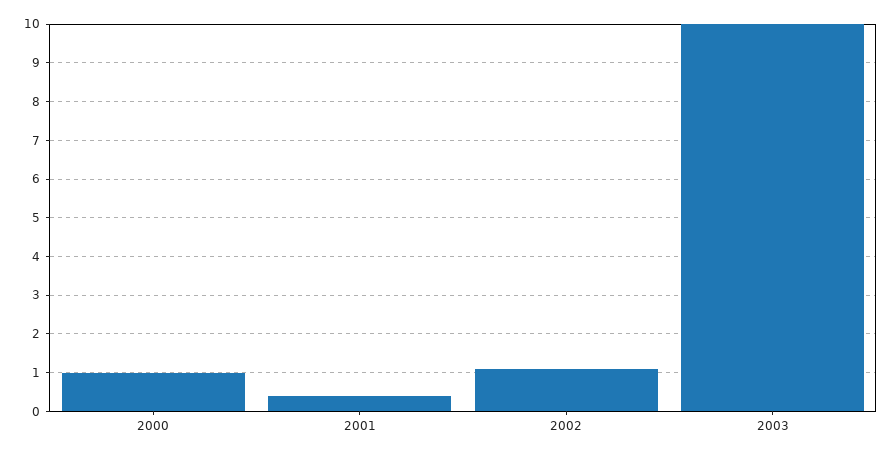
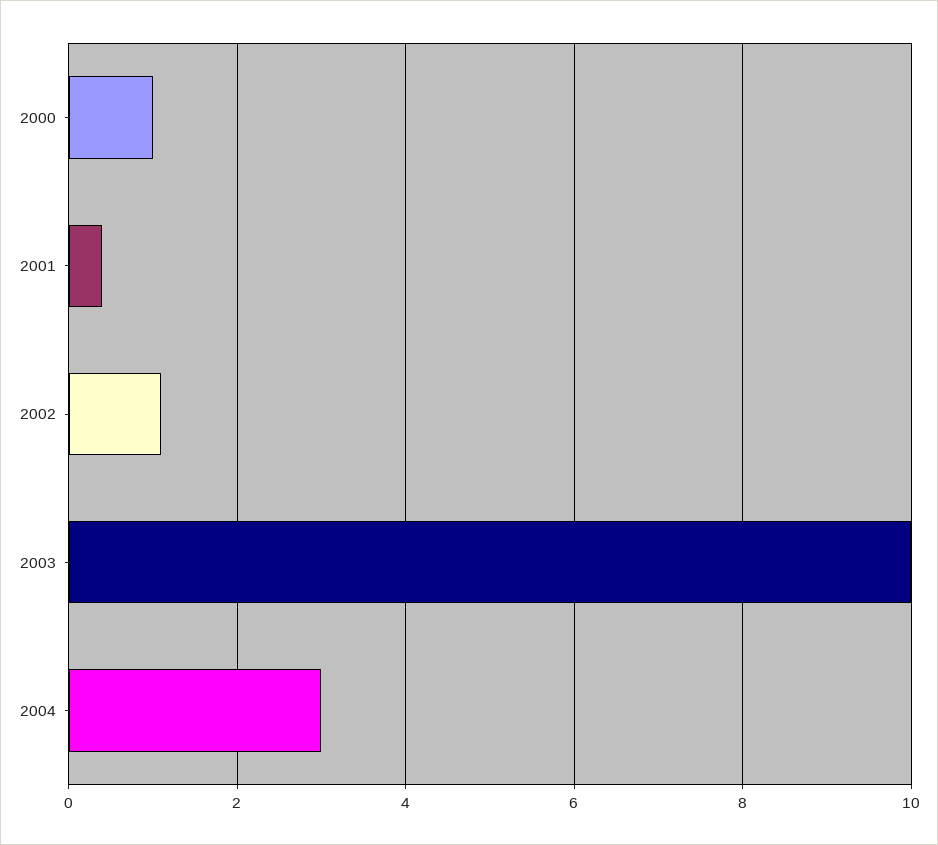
2004: none -> 3

